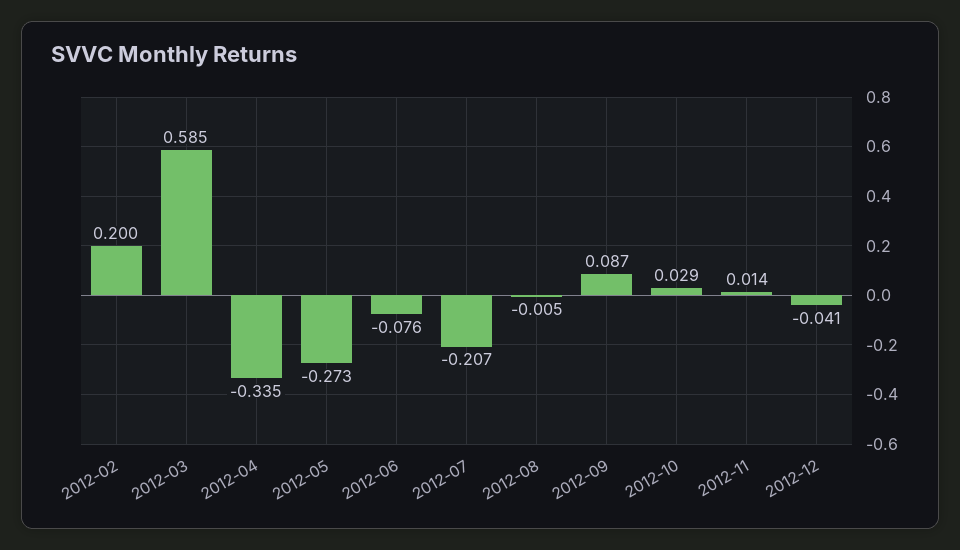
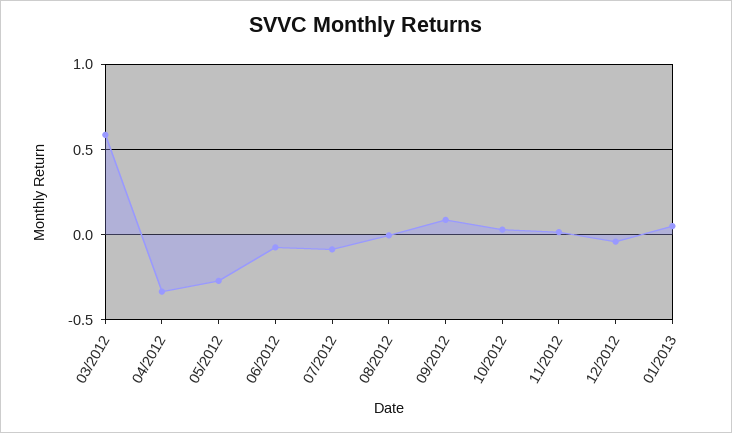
2012-02: 0.2 -> none
2012-07: -0.207 -> -0.1
01/2013: none -> 0.05

